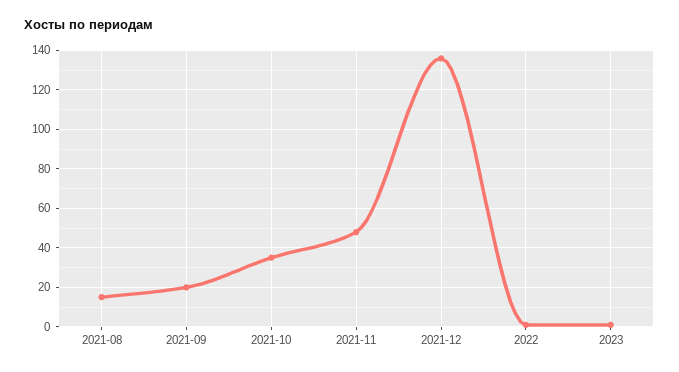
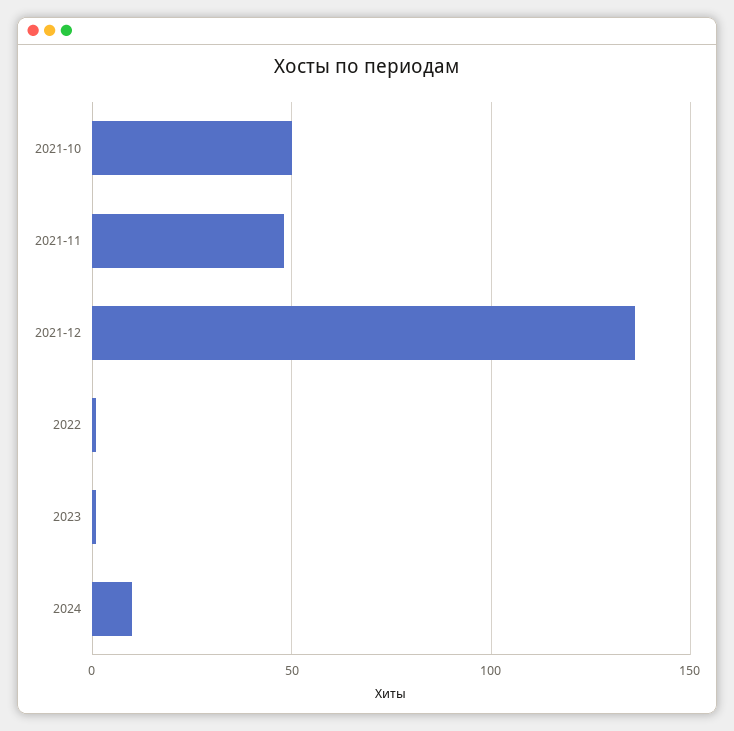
2021-08: 15 -> none
2021-09: 20 -> none
2021-10: 35 -> 50
2024: none -> 10

